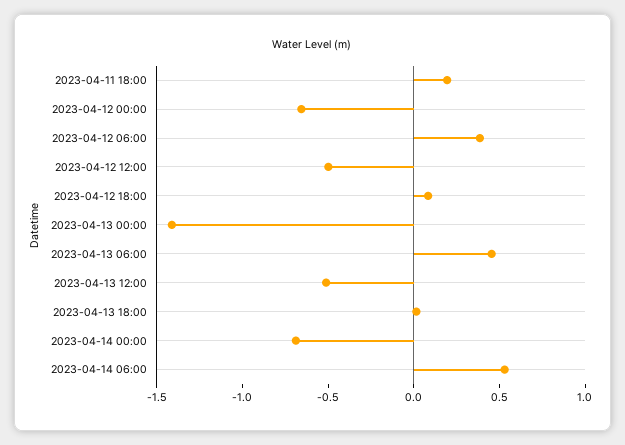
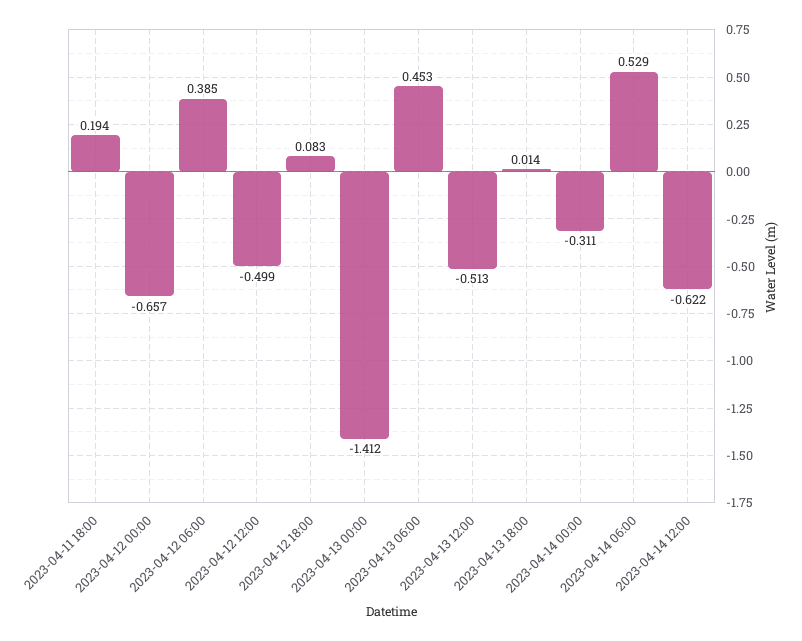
2023-04-14 00:00: -0.7 -> -0.311
2023-04-14 12:00: none -> -0.622

